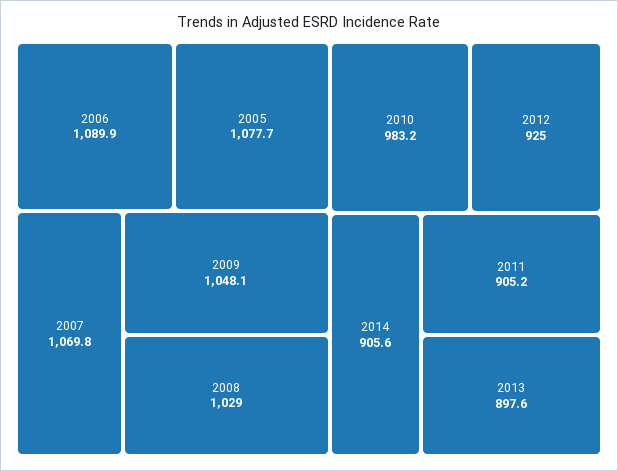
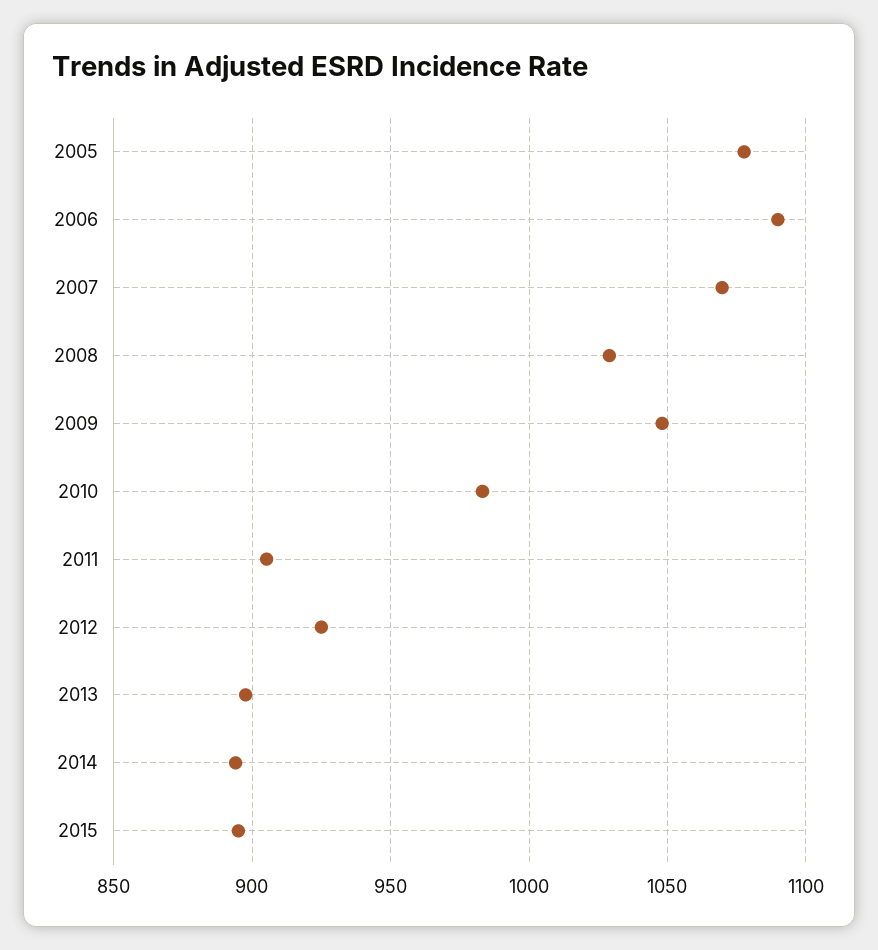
2014: 905.6 -> 895
2015: none -> 895

